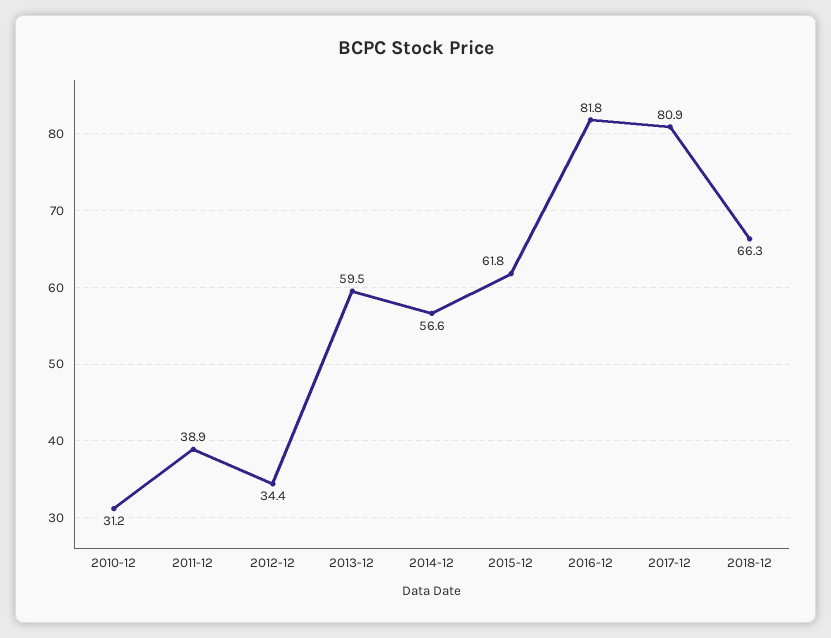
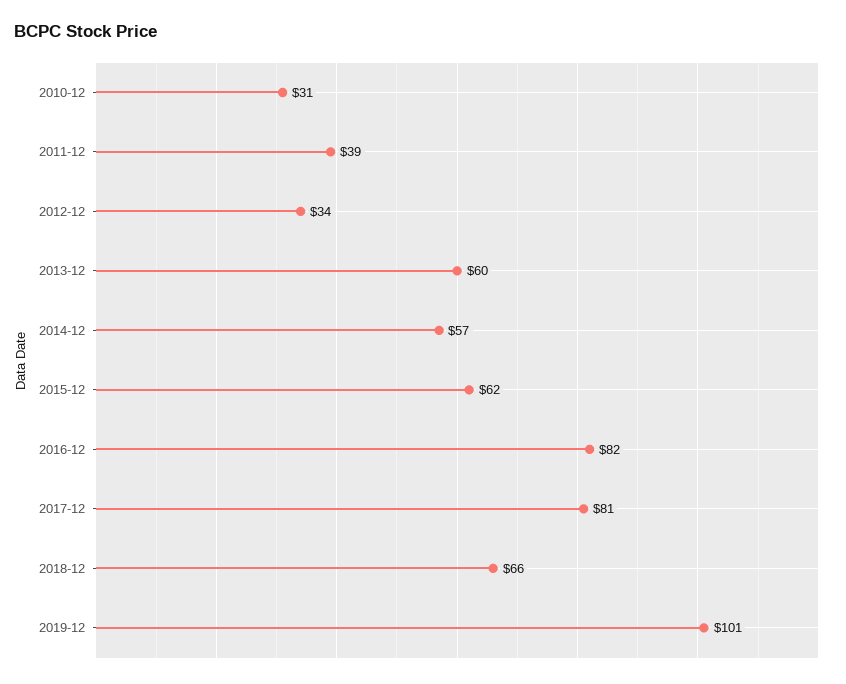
2019-12: none -> 101

